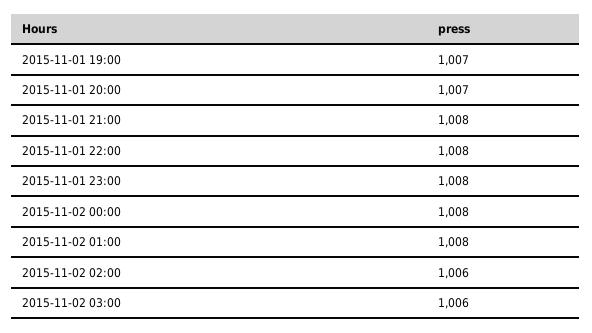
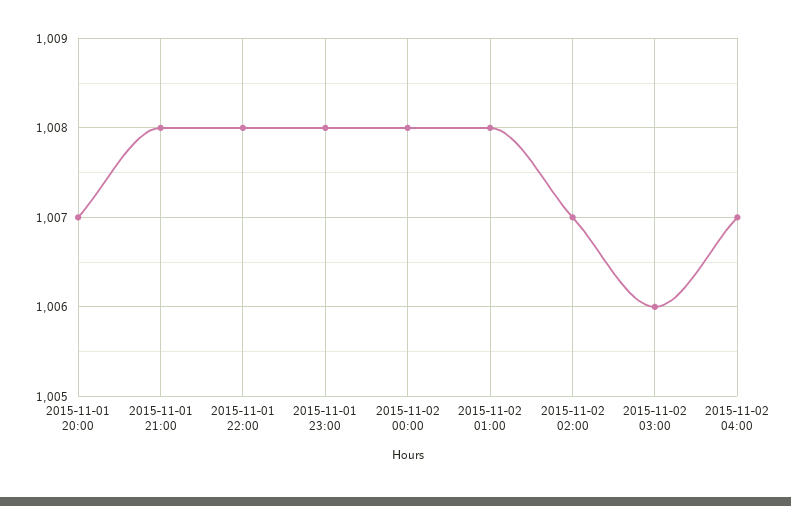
2015-11-01 19:00: 1007 -> none
2015-11-02 02:00: 1006 -> 1007
2015-11-02 04:00: none -> 1007

